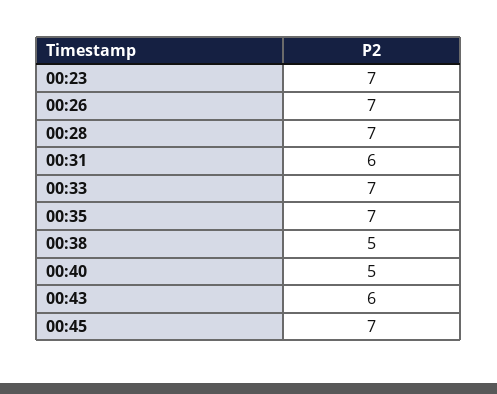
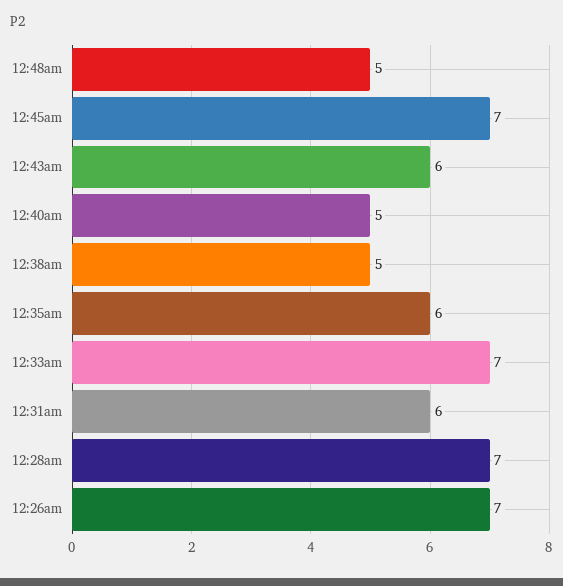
00:23: 7 -> none
00:35: 7 -> 6
12:48am: none -> 5

